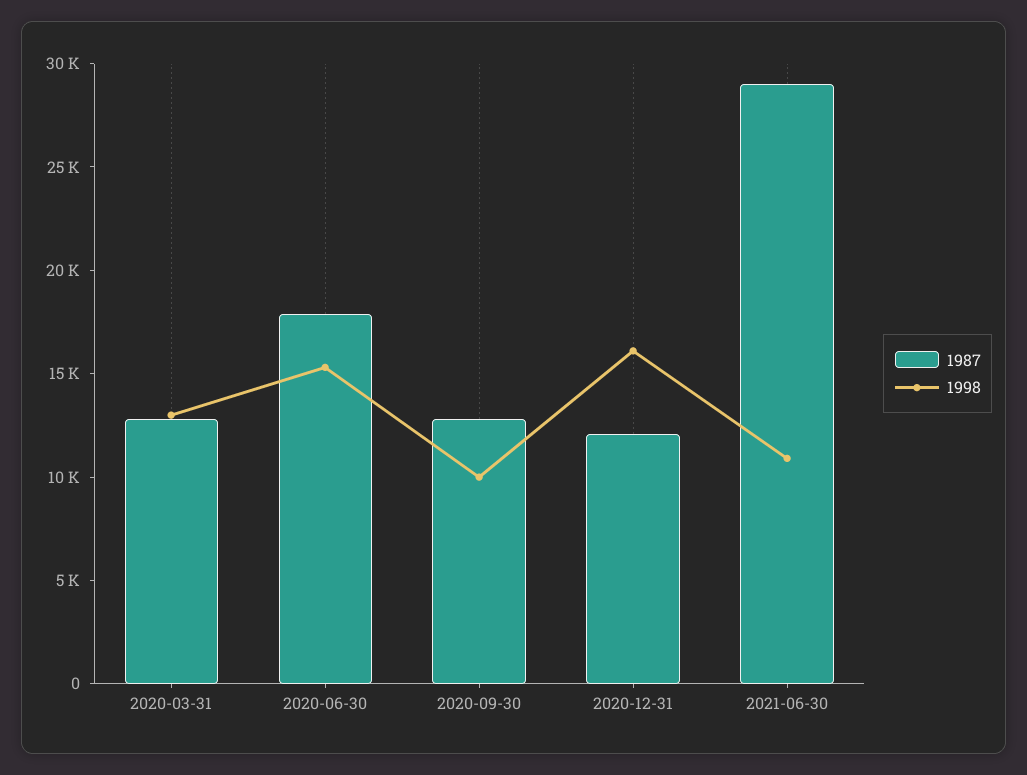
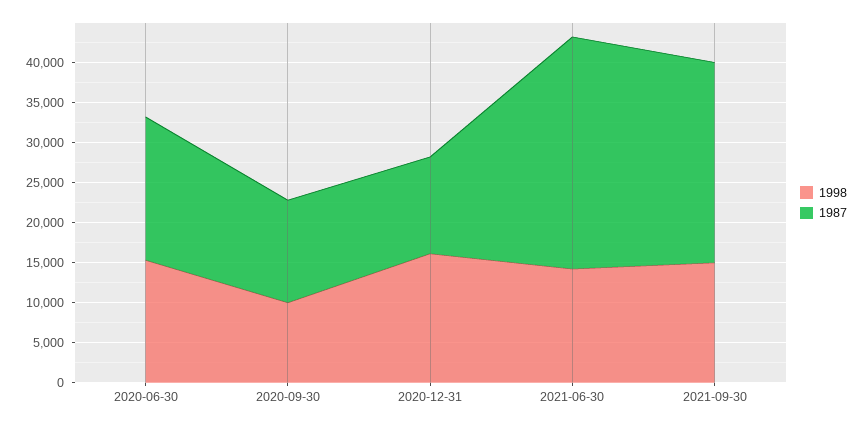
1987, 2020-03-31: 13000 -> none
1998, 2020-03-31: 13000 -> none
1998, 2021-06-30: 11000 -> 14000
1998, 2021-09-30: none -> 15000
1987, 2021-09-30: none -> 25000

